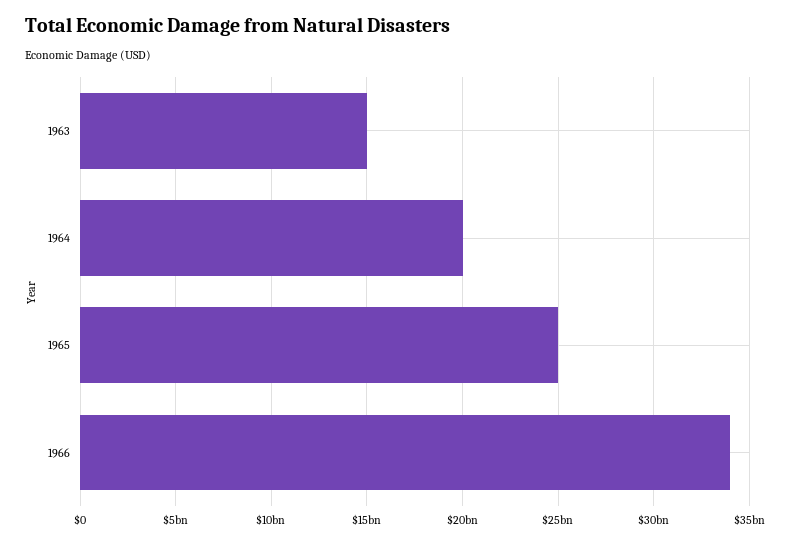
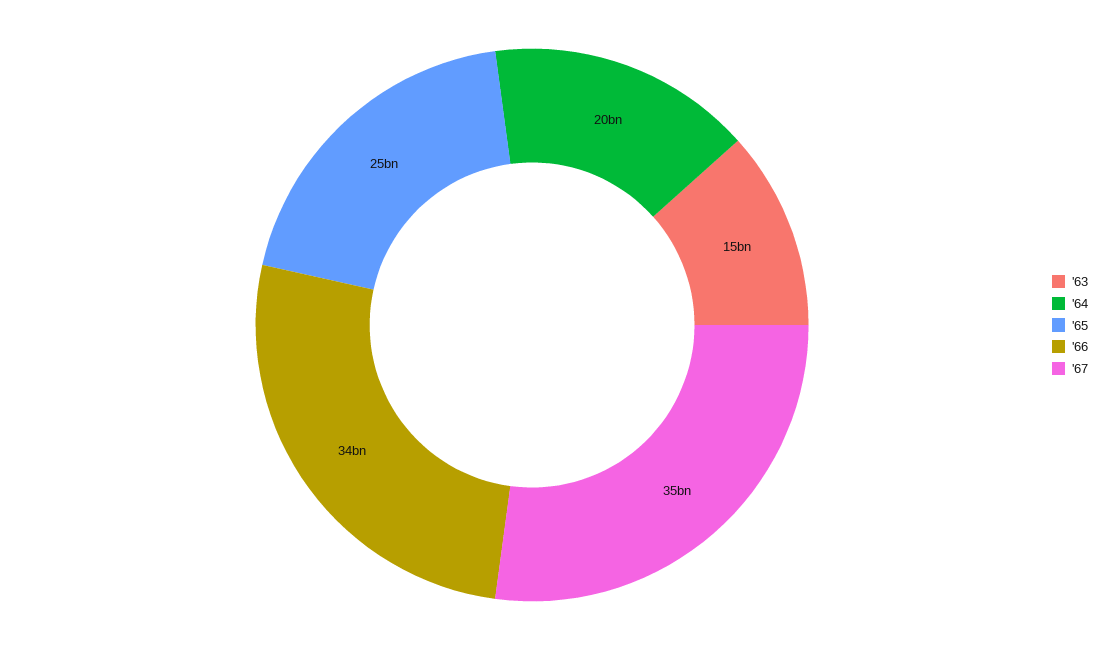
'67: none -> 35000000000

